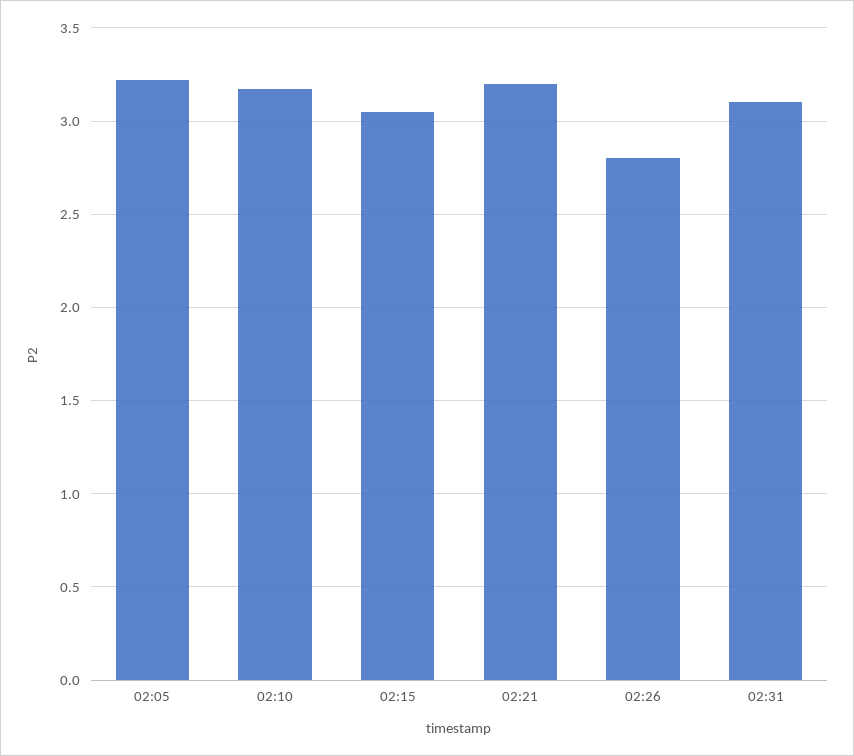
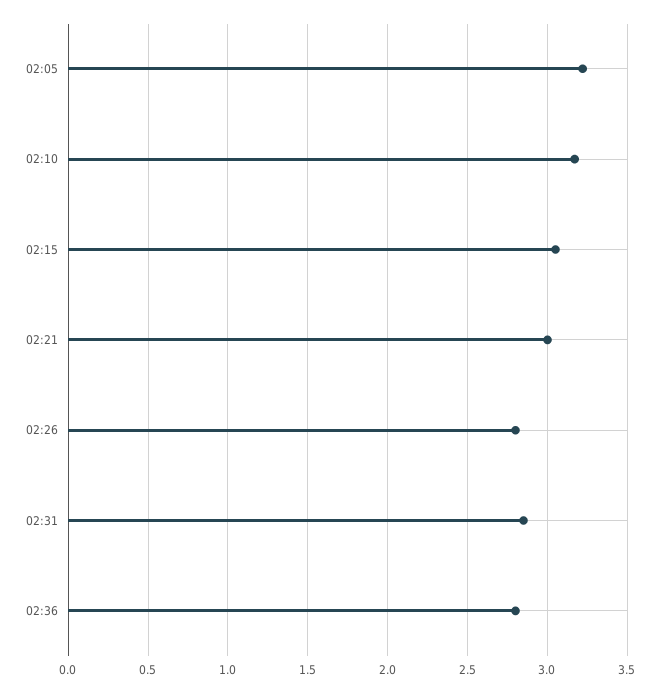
02:21: 3.2 -> 3
02:31: 3.1 -> 2.85
02:36: none -> 2.8

